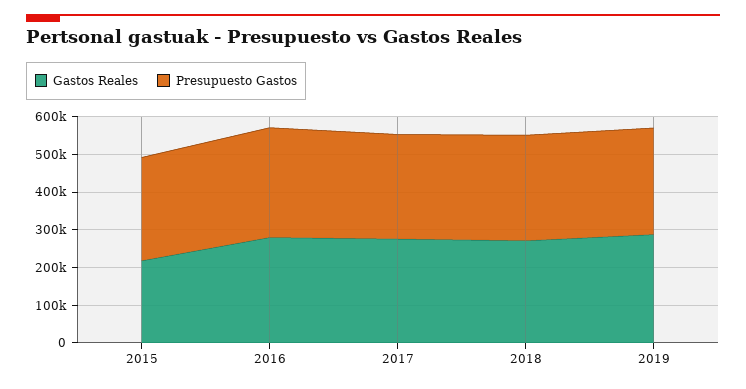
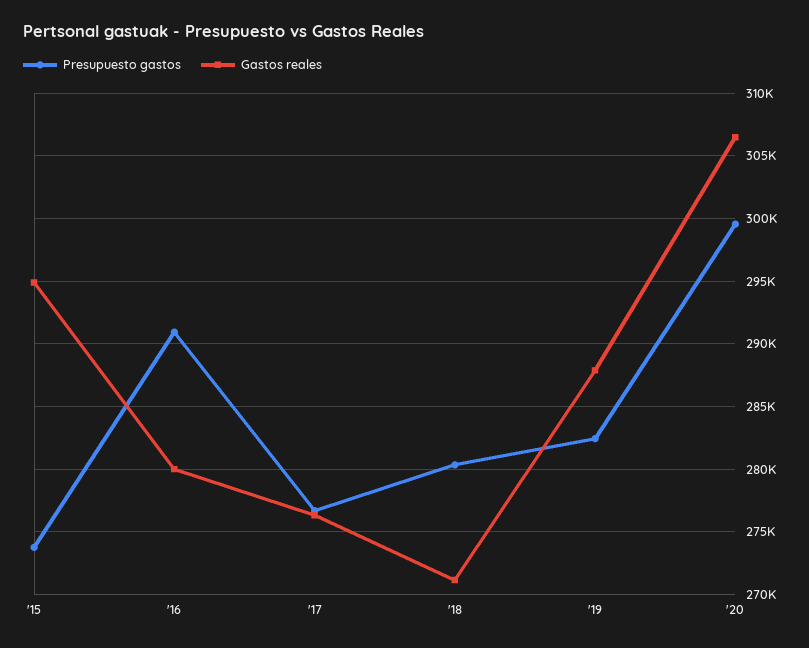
Gastos Reales, 2015: 225000 -> 295000
Presupuesto Gastos, '20: none -> 299500
Gastos Reales, '20: none -> 306500

